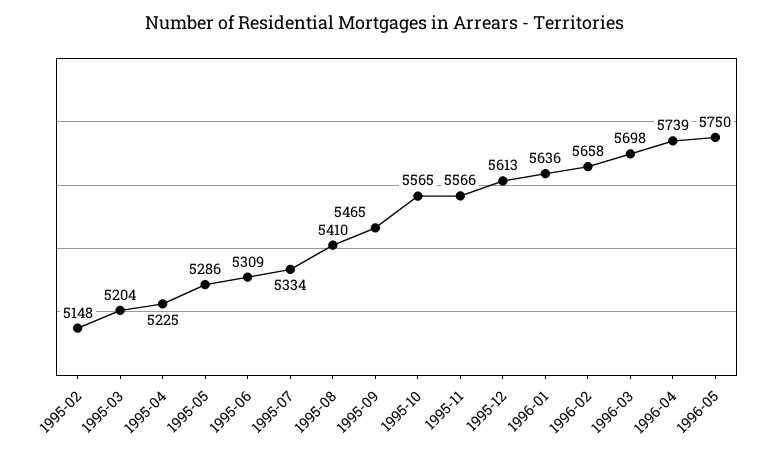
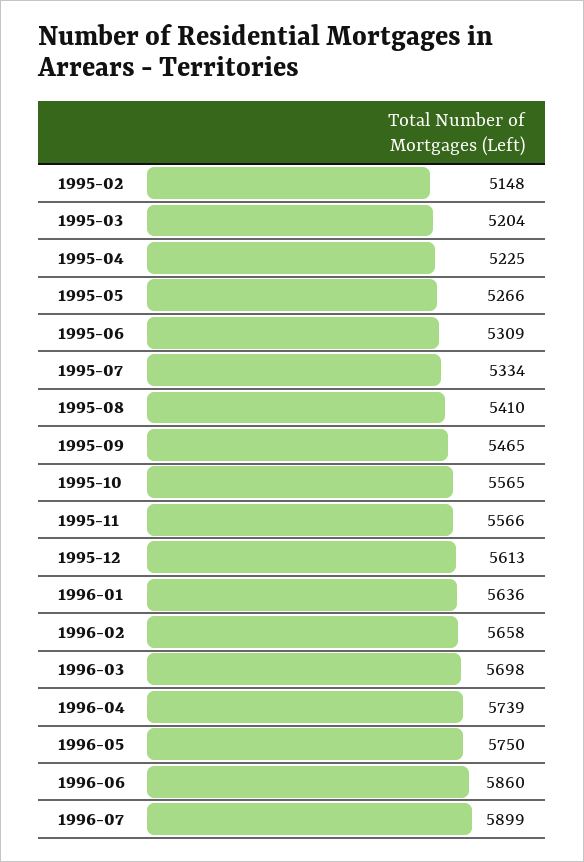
1995-05: 5286 -> 5266
1996-06: none -> 5860
1996-07: none -> 5899

